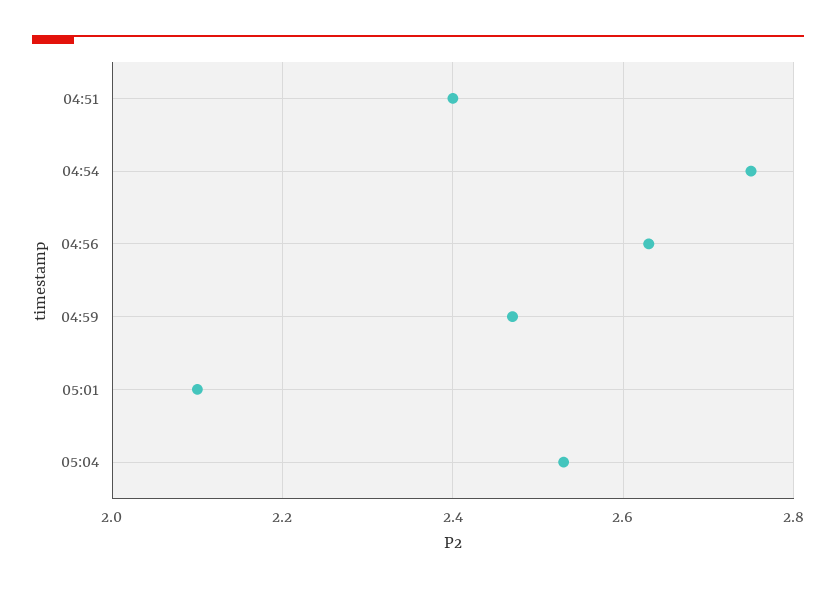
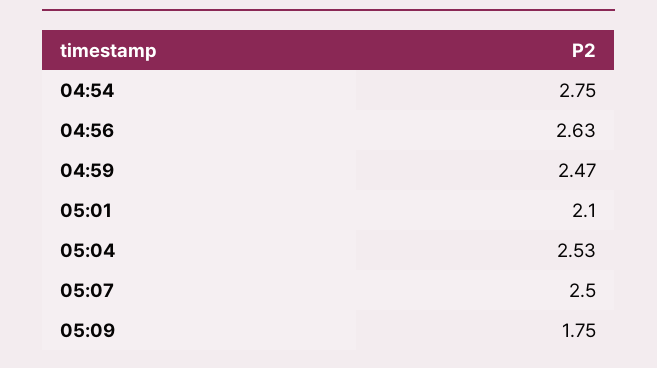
04:51: 2.4 -> none
05:07: none -> 2.5
05:09: none -> 1.75

